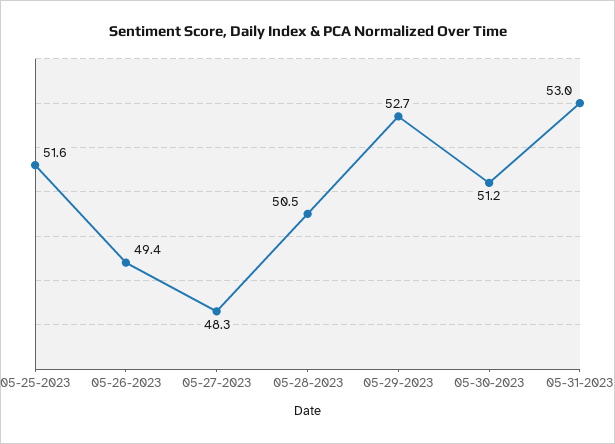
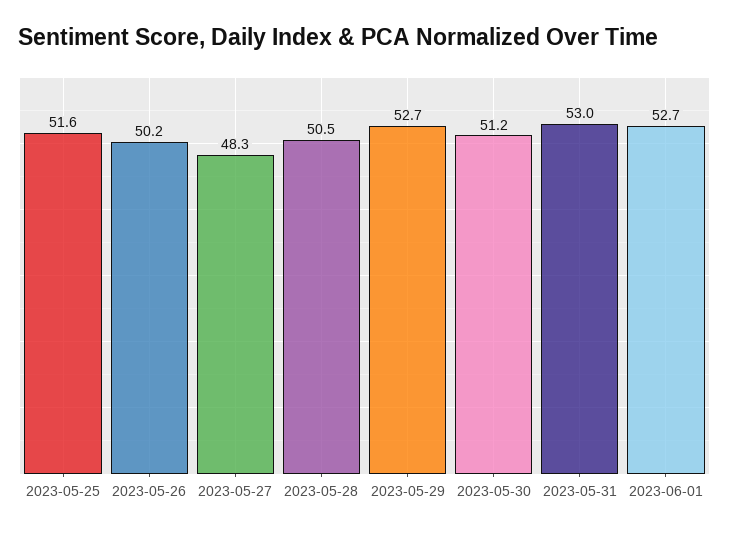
05-26-2023: 49.4 -> 50.2
2023-06-01: none -> 52.7

